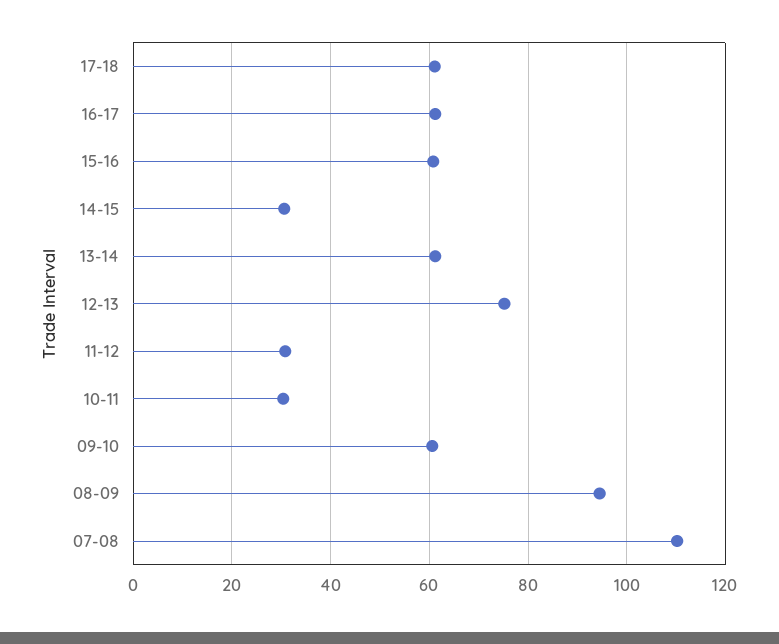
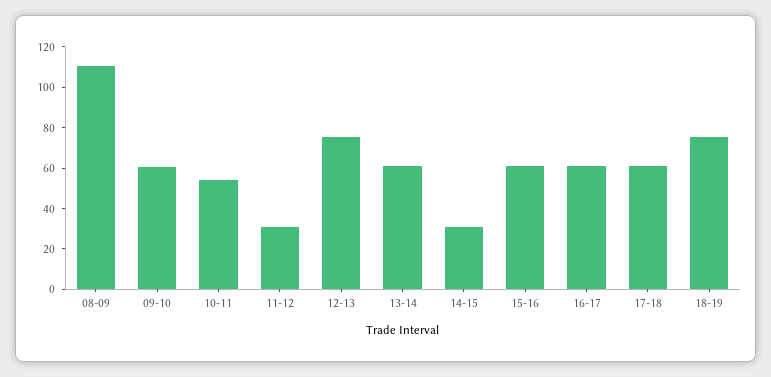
10-11: 30 -> 55
08-09: 94 -> 110
07-08: 110 -> none
18-19: none -> 75

